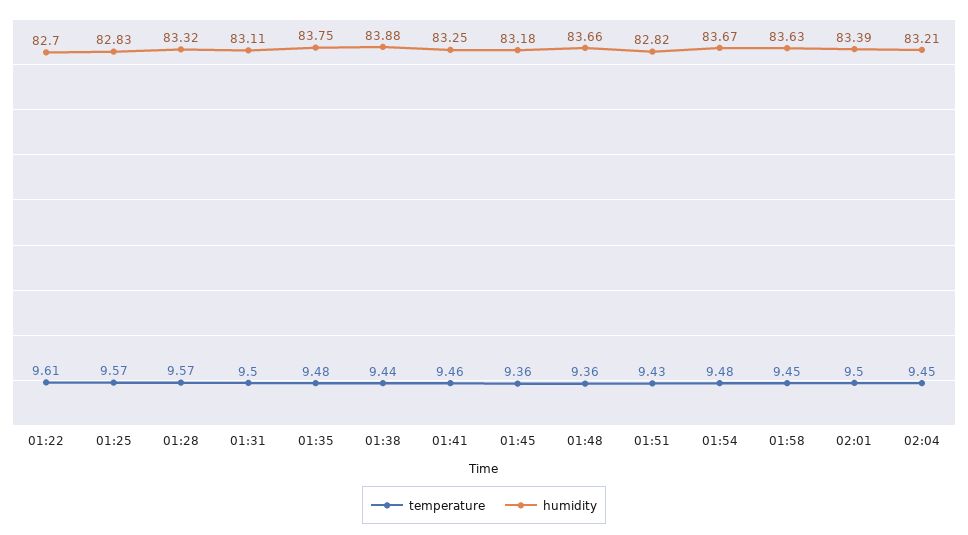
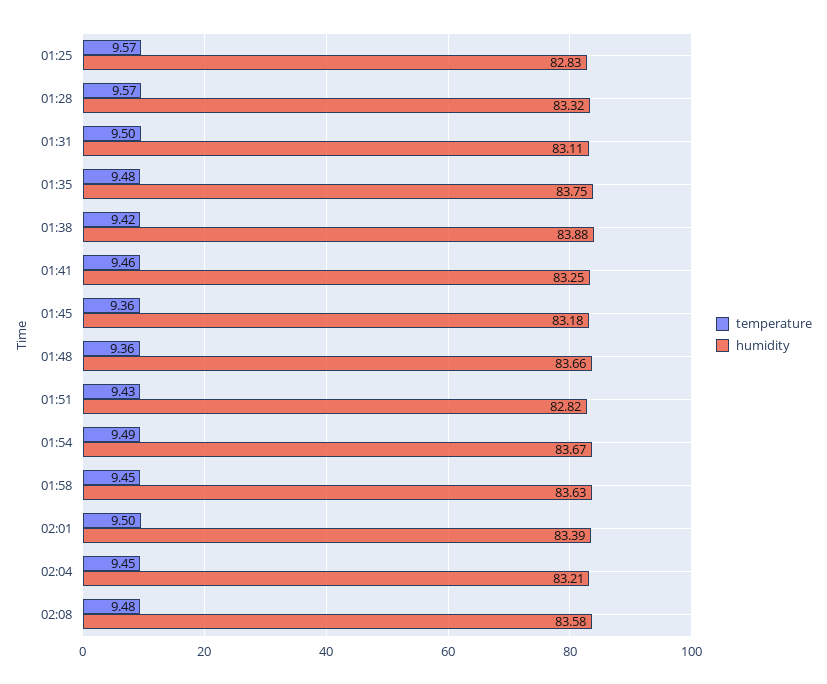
temperature, 01:22: 9.61 -> none
humidity, 01:22: 82.7 -> none
temperature, 01:38: 9.44 -> 9.42
temperature, 01:54: 9.48 -> 9.49
temperature, 02:08: none -> 9.48
humidity, 02:08: none -> 83.58

